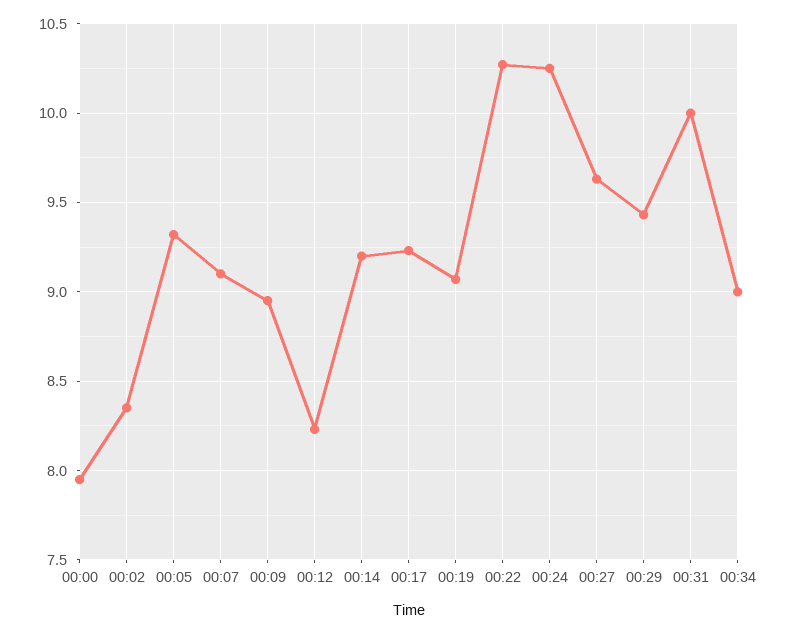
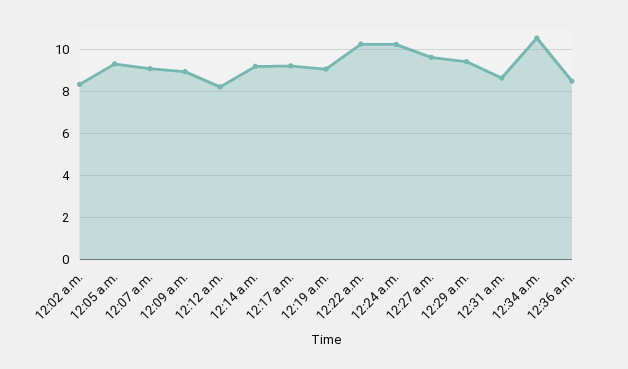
00:00: 7.95 -> none
00:31: 10 -> 8.5
00:34: 9 -> 10.5
12:36 a.m.: none -> 8.5

